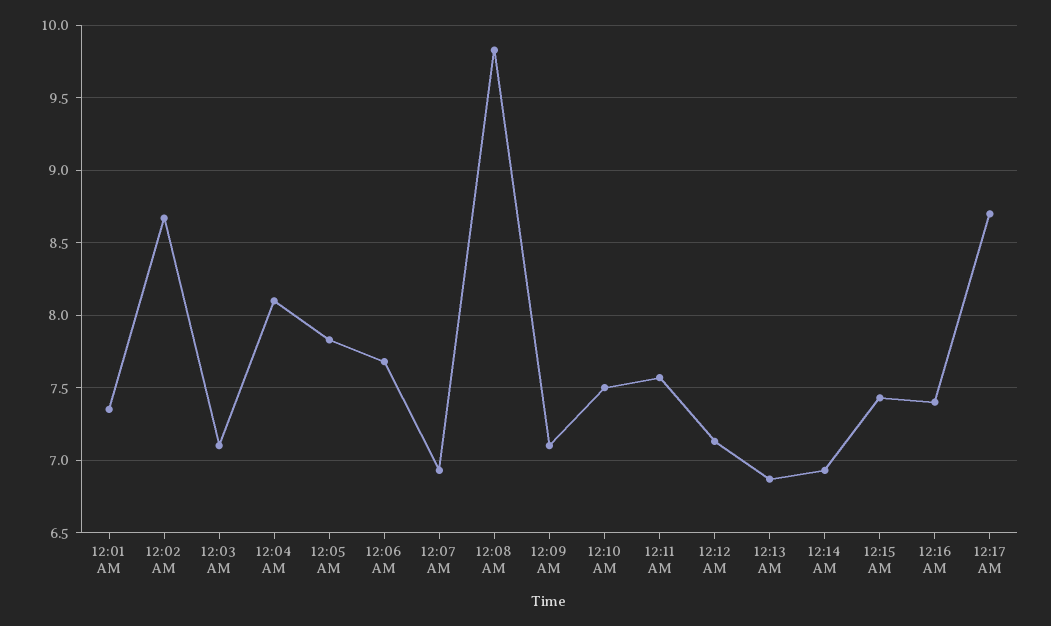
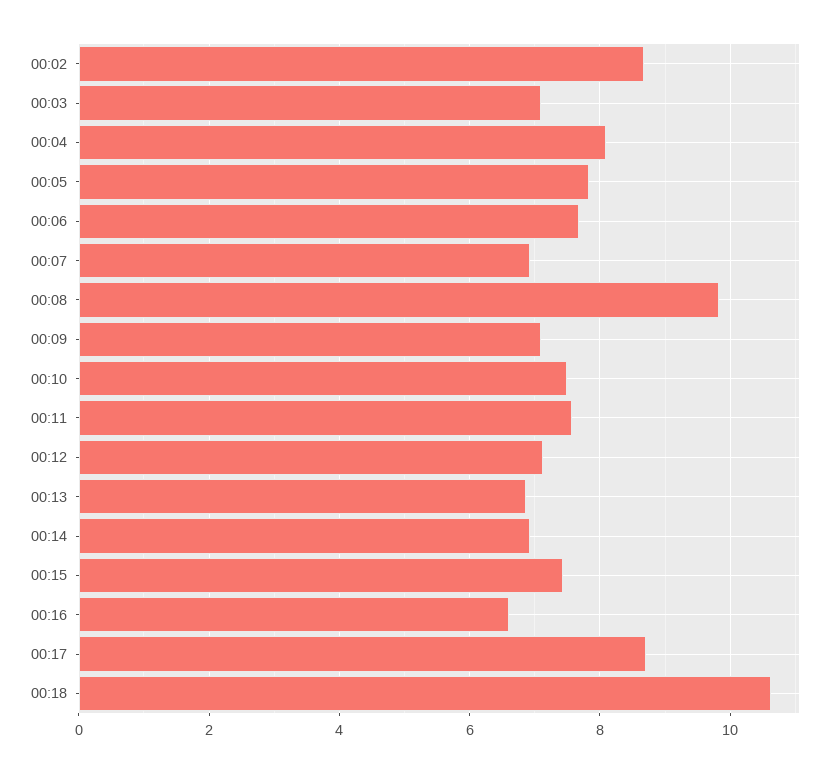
12:01 AM: 7.35 -> none
12:16 AM: 7.4 -> 6.6
00:18: none -> 10.6

